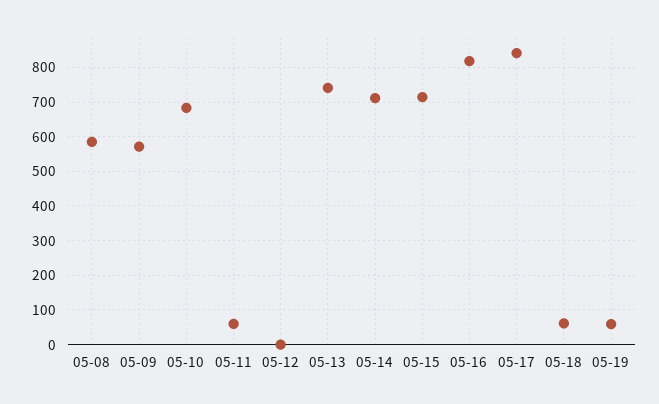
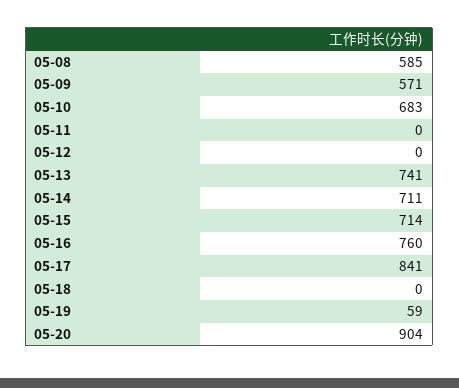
05-11: 60 -> 0
05-16: 820 -> 760
05-18: 60 -> 0
05-20: none -> 904

